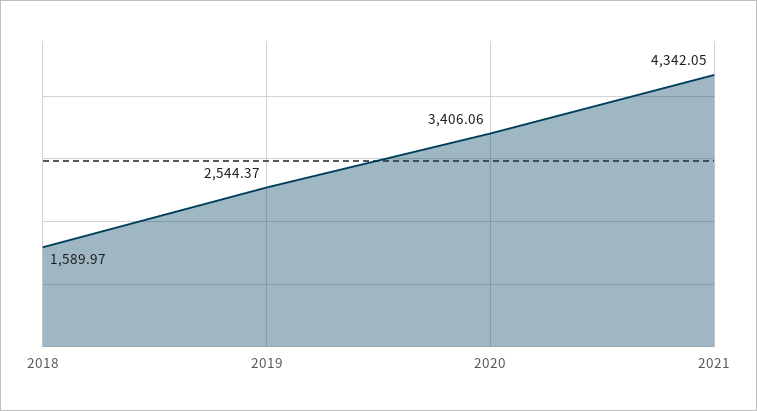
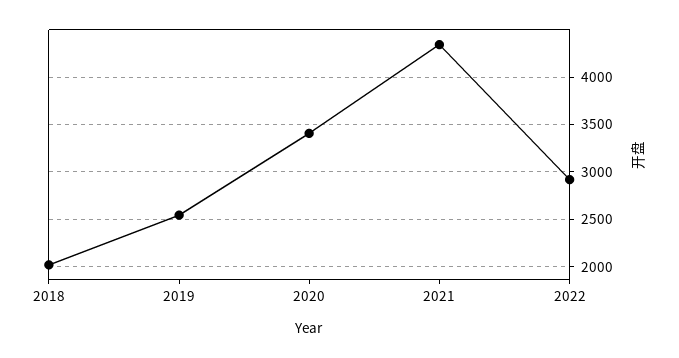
2018: 1589.97 -> 2000
2022: none -> 2900

